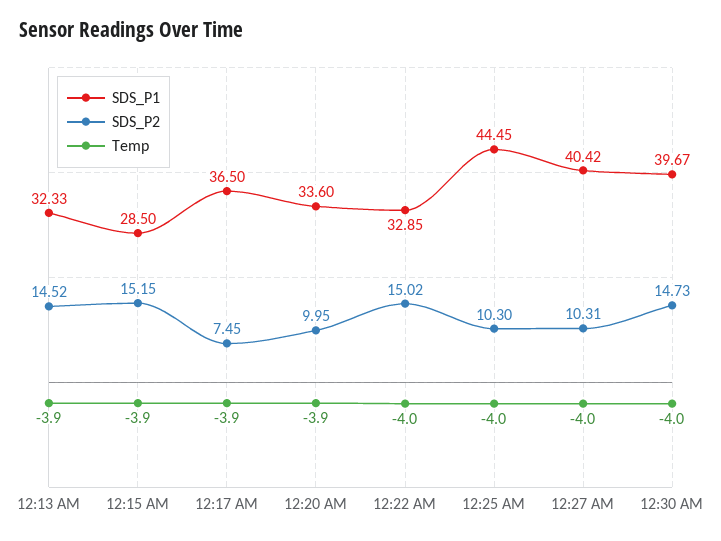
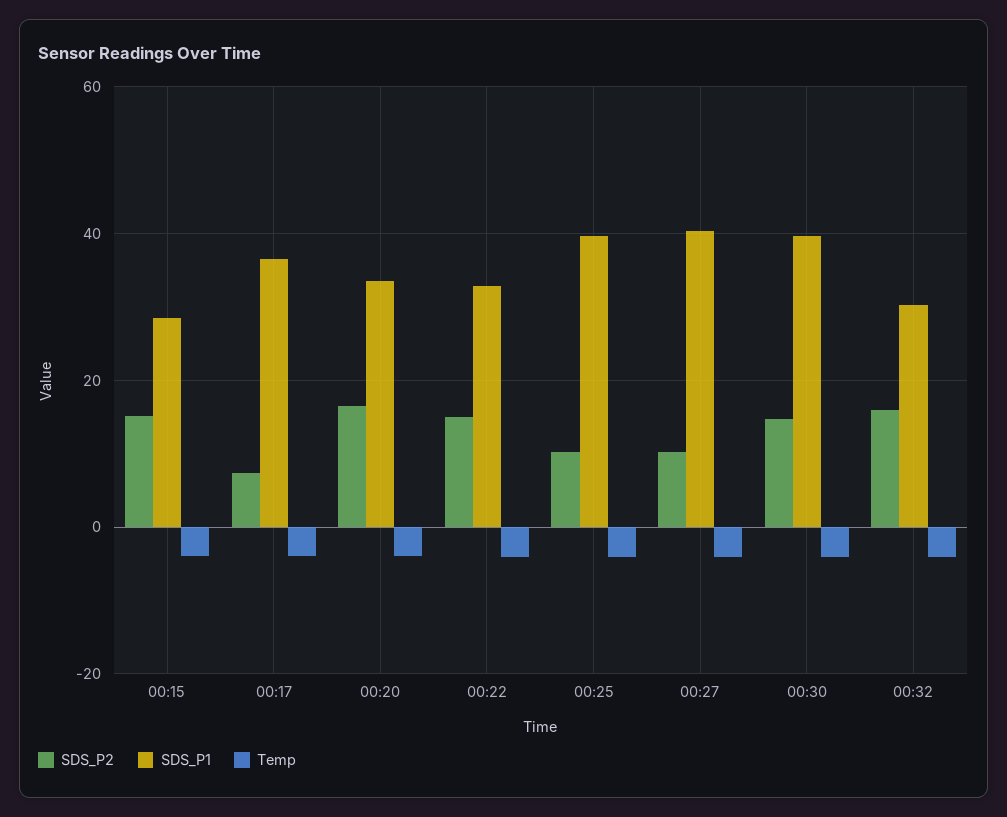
SDS_P1, 12:13 AM: 32.33 -> none
SDS_P2, 12:13 AM: 14.52 -> none
Temp, 12:13 AM: -3.9 -> none
SDS_P2, 12:20 AM: 9.95 -> 16
SDS_P1, 12:25 AM: 44.45 -> 40
SDS_P2, 00:32: none -> 16
SDS_P1, 00:32: none -> 30
Temp, 00:32: none -> -4

